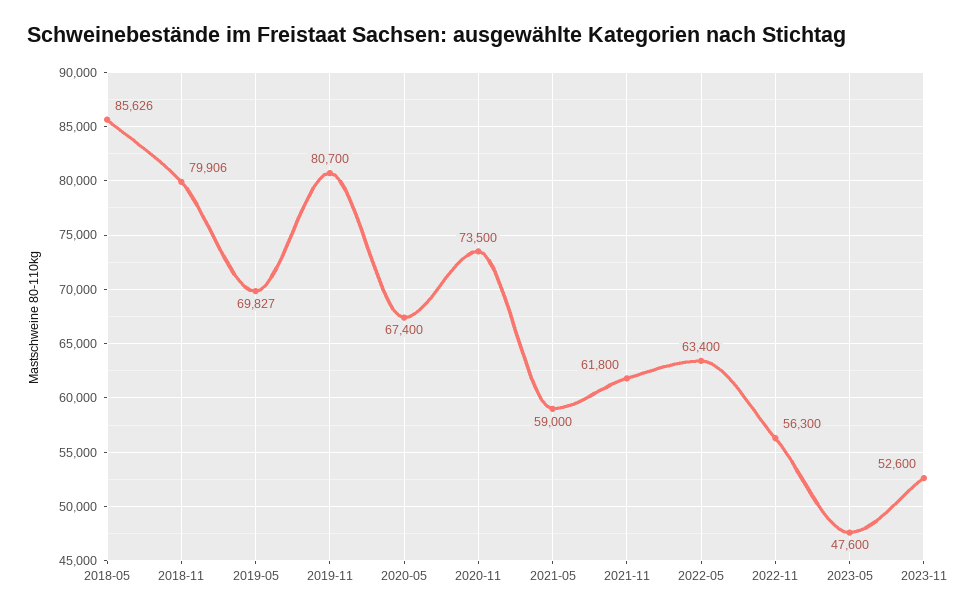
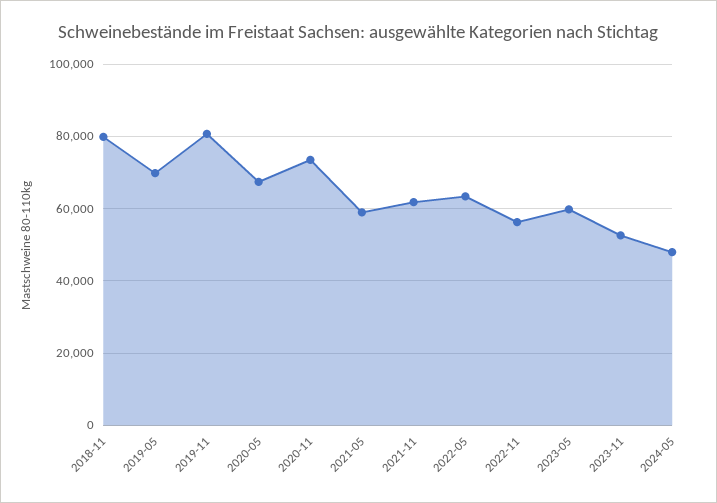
2018-05: 85626 -> none
2023-05: 47600 -> 60000
2024-05: none -> 48000

